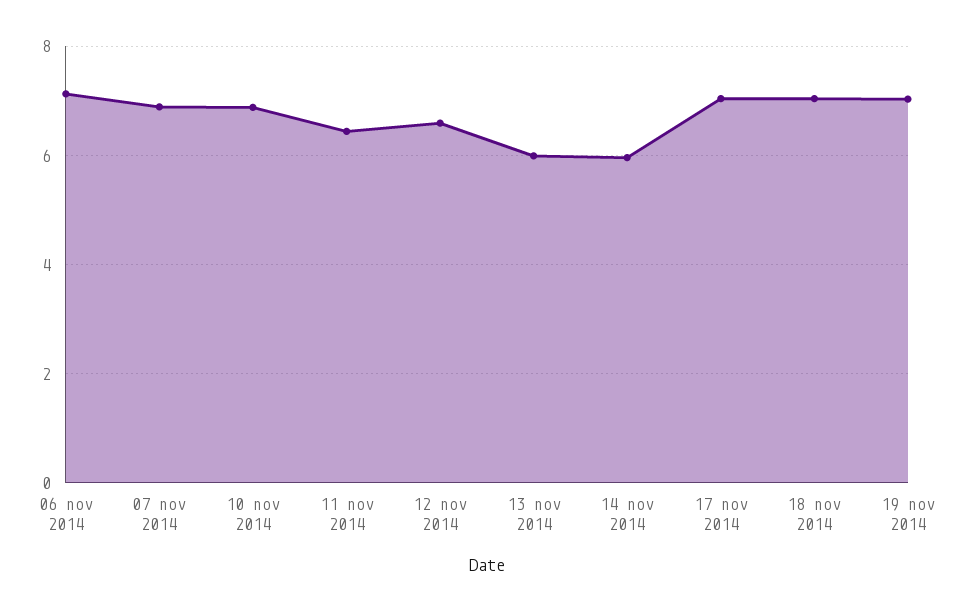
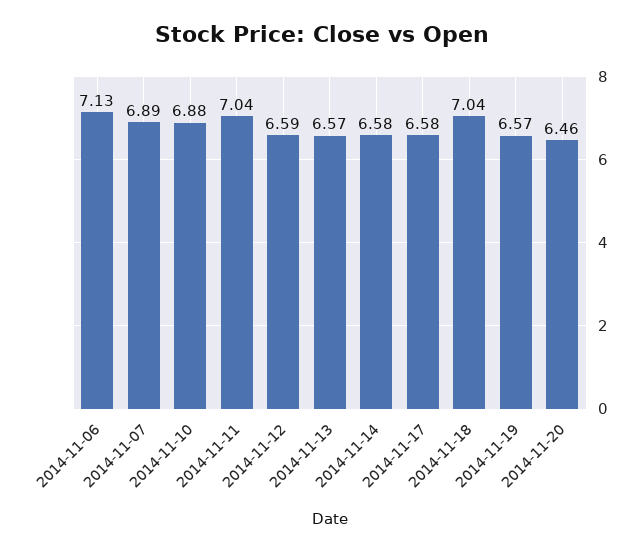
11 nov 2014: 6.4 -> 7.04
13 nov 2014: 6 -> 6.57
14 nov 2014: 6 -> 6.58
17 nov 2014: 7 -> 6.58
19 nov 2014: 7 -> 6.57
2014-11-20: none -> 6.46

